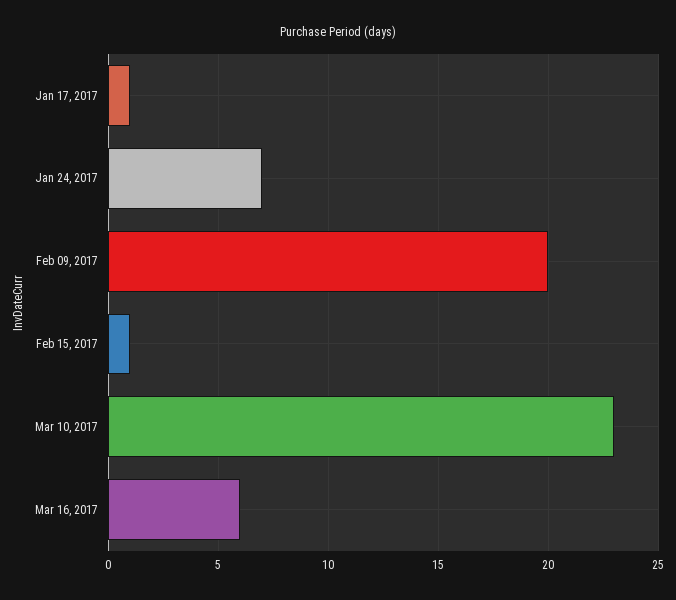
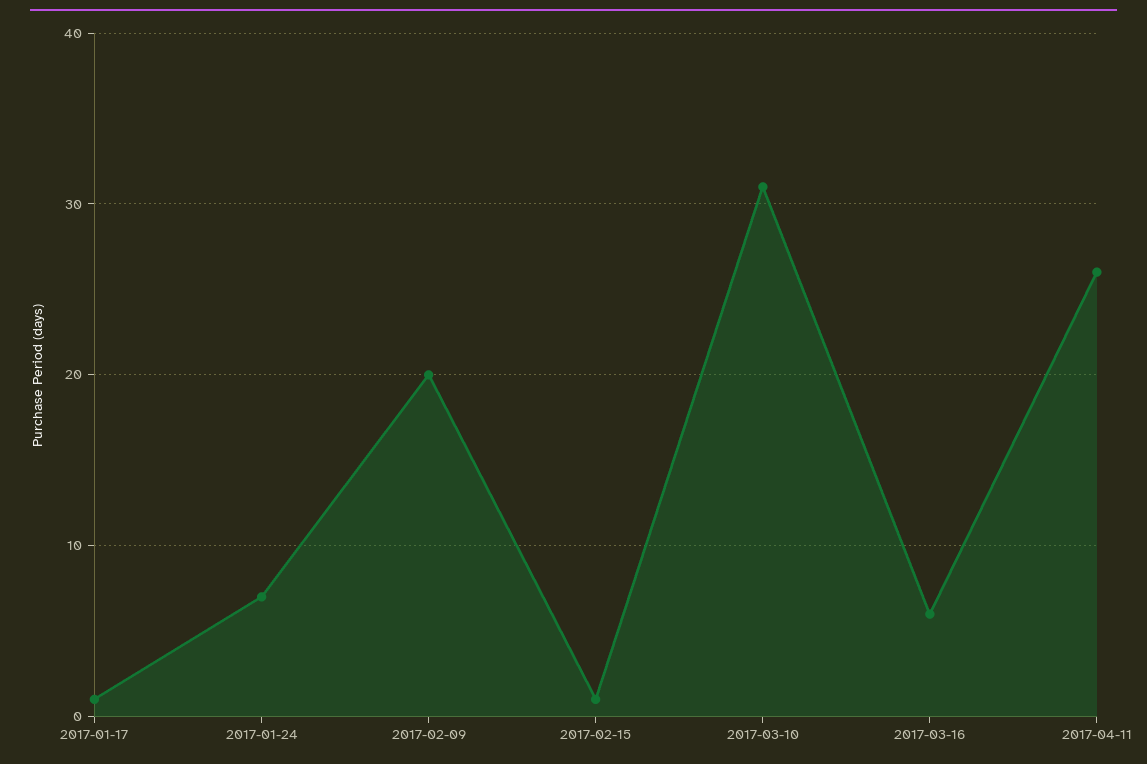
Mar 10, 2017: 23 -> 31
2017-04-11: none -> 26

